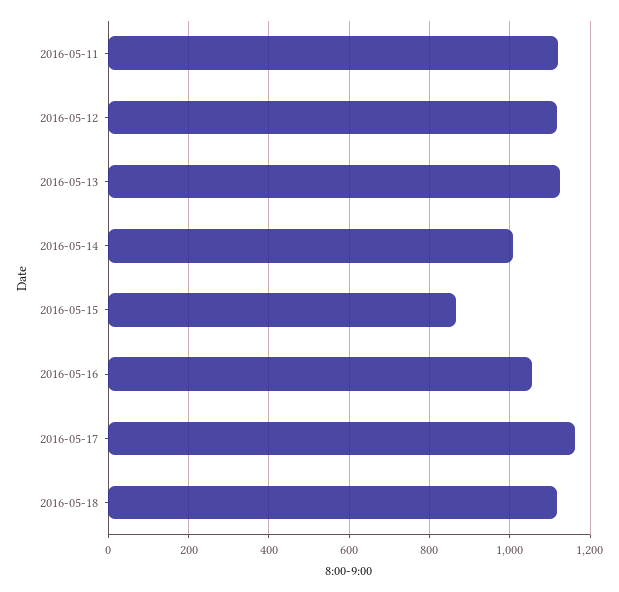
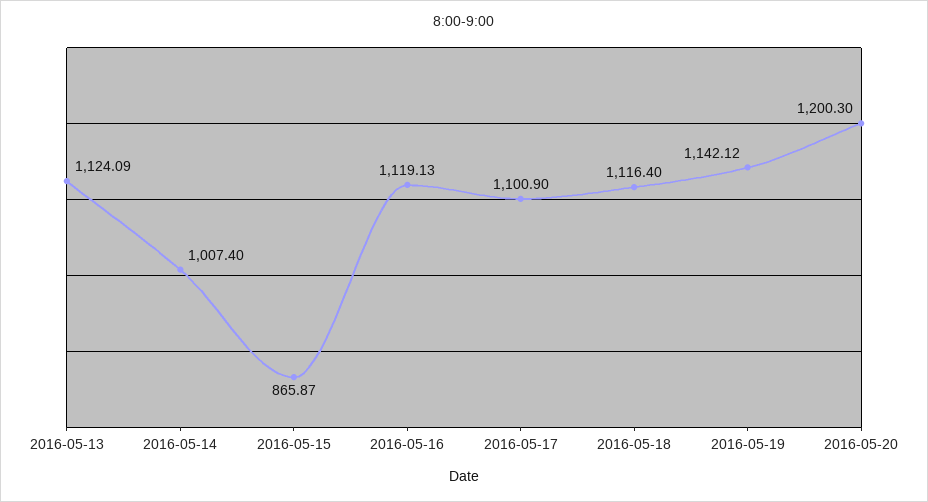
2016-05-11: 1120 -> none
2016-05-12: 1120 -> none
2016-05-16: 1060 -> 1119.13
2016-05-17: 1160 -> 1100.9
2016-05-19: none -> 1142.12
2016-05-20: none -> 1200.3

